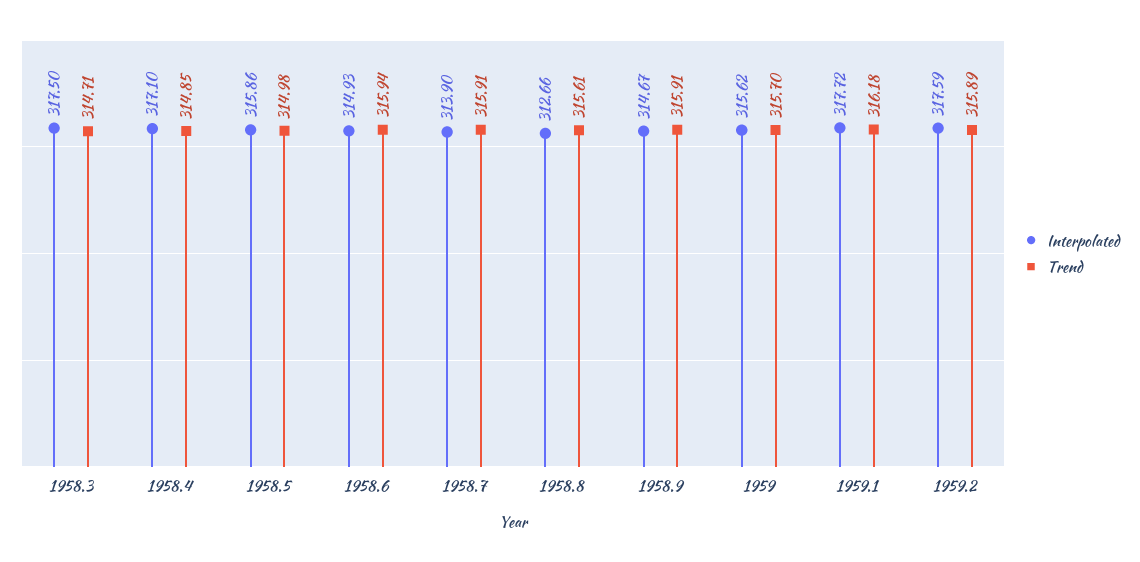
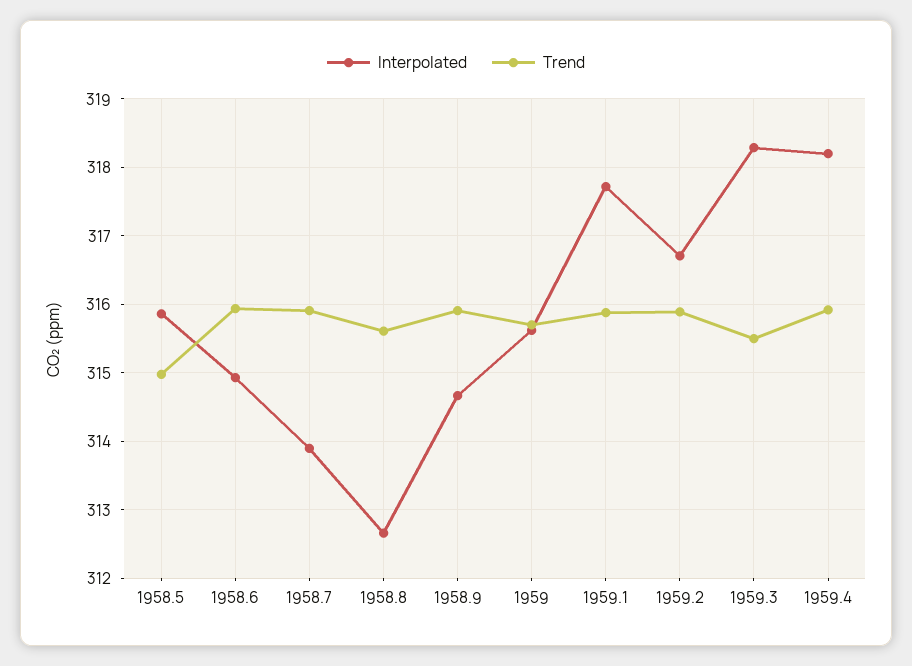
Interpolated, 1958.3: 317.5 -> none
Trend, 1958.3: 314.71 -> none
Interpolated, 1958.4: 317.1 -> none
Trend, 1958.4: 314.85 -> none
Trend, 1959.1: 316.18 -> 315.9
Interpolated, 1959.2: 317.59 -> 316.7
Interpolated, 1959.3: none -> 318.3
Trend, 1959.3: none -> 315.5
Interpolated, 1959.4: none -> 318.2
Trend, 1959.4: none -> 315.9

